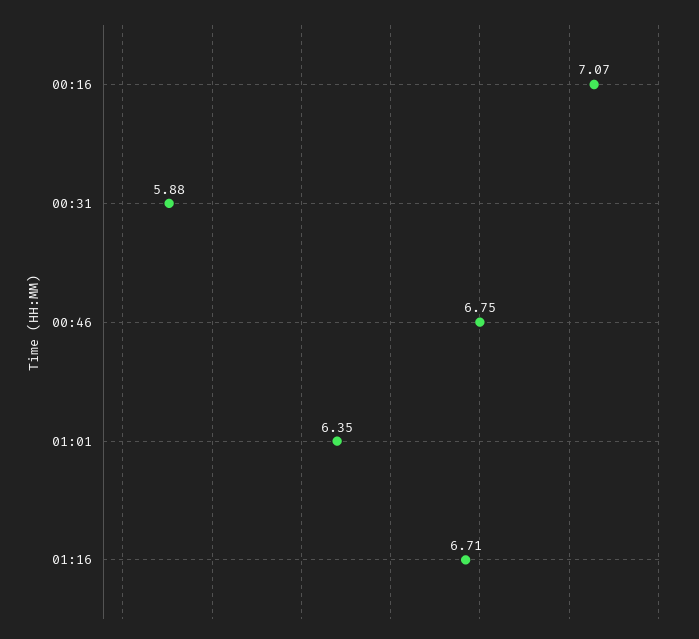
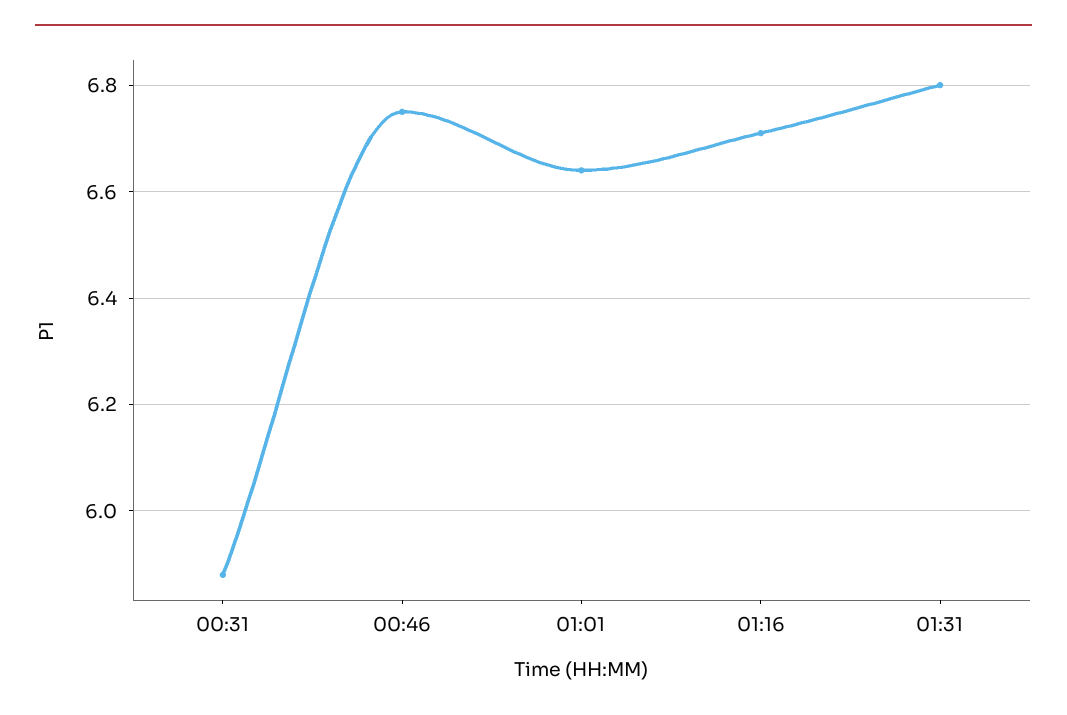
00:16: 7.07 -> none
01:01: 6.35 -> 6.65
01:31: none -> 6.8

